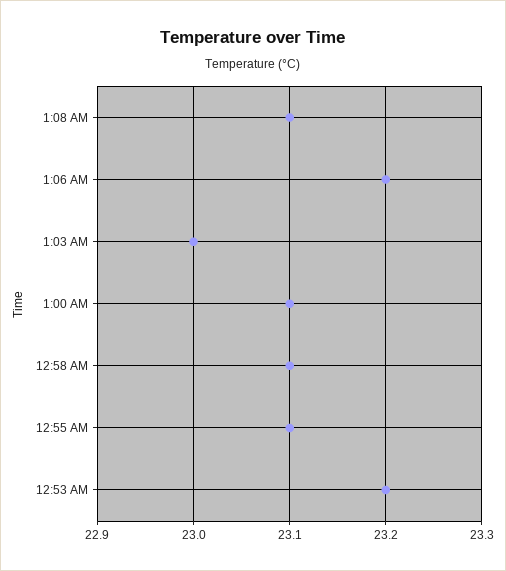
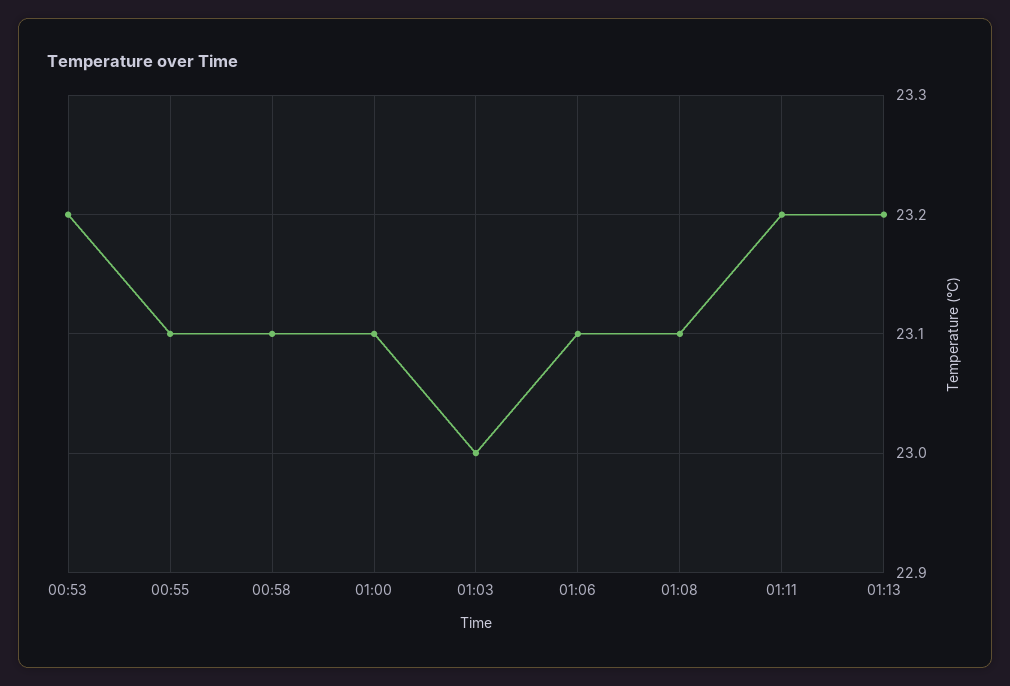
1:06 AM: 23.2 -> 23.1
01:11: none -> 23.2
01:13: none -> 23.2

